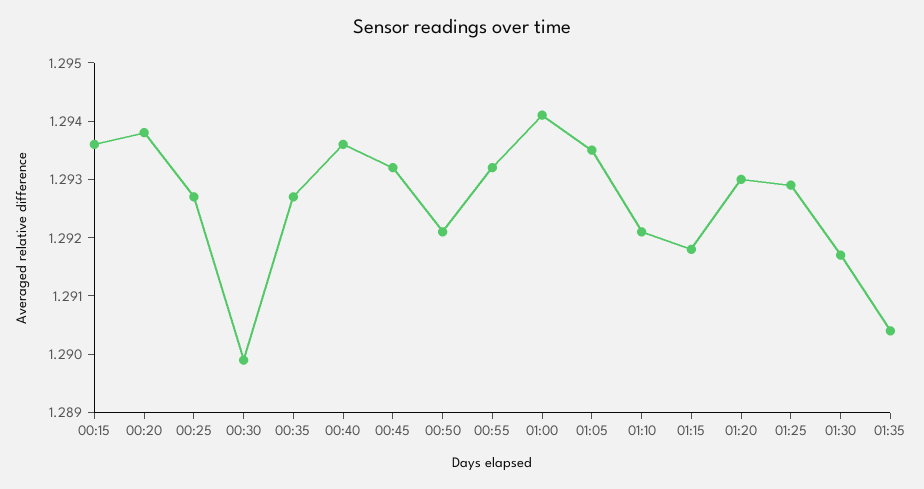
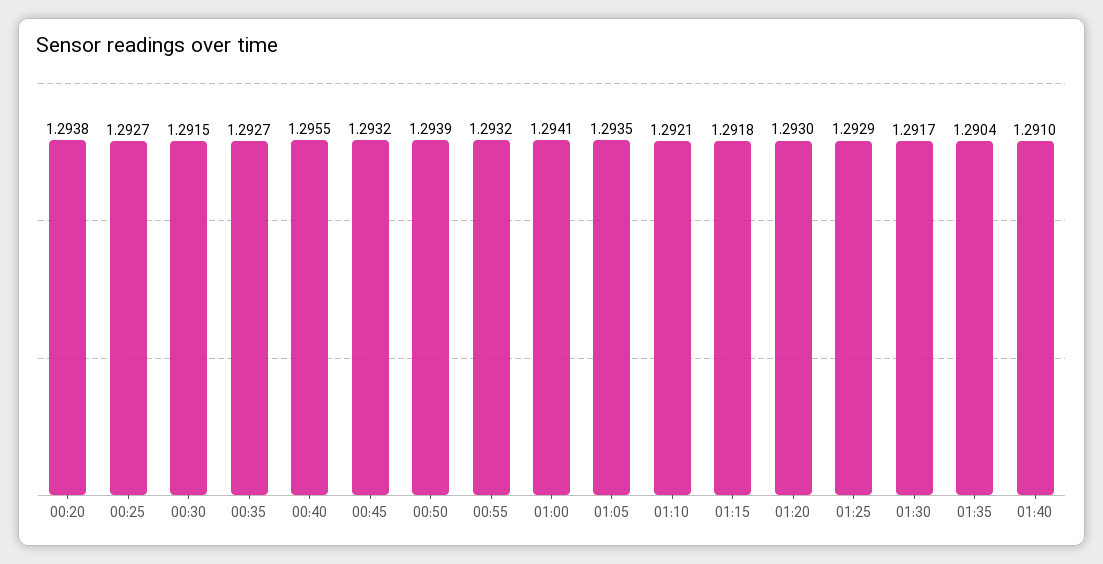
00:15: 1.2935 -> none
00:30: 1.29 -> 1.2915
00:40: 1.2935 -> 1.2955
00:50: 1.292 -> 1.2939
01:40: none -> 1.291

